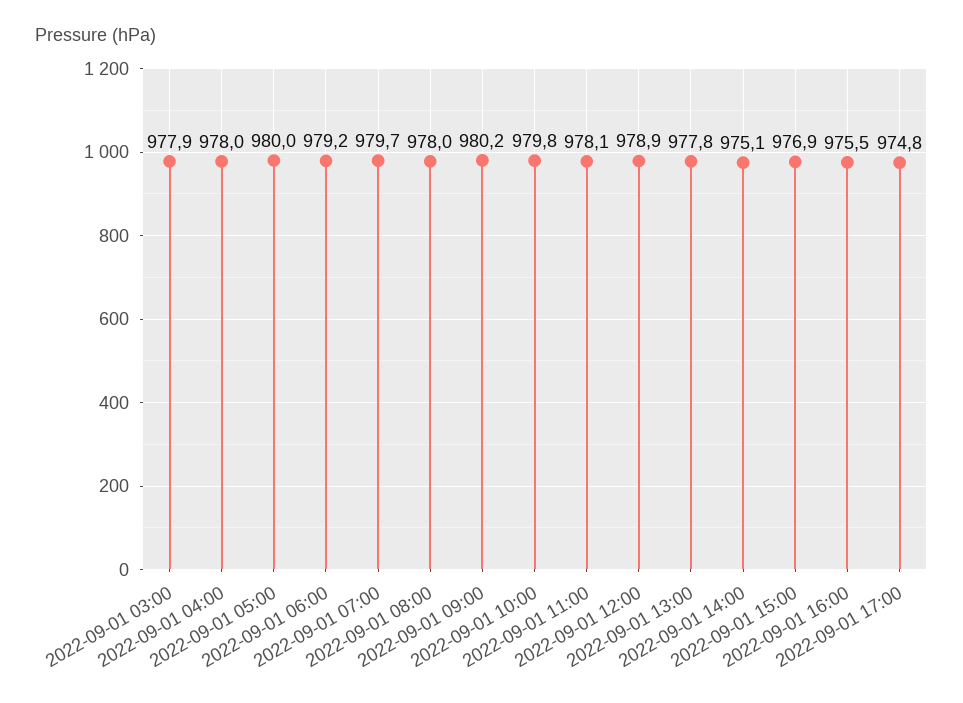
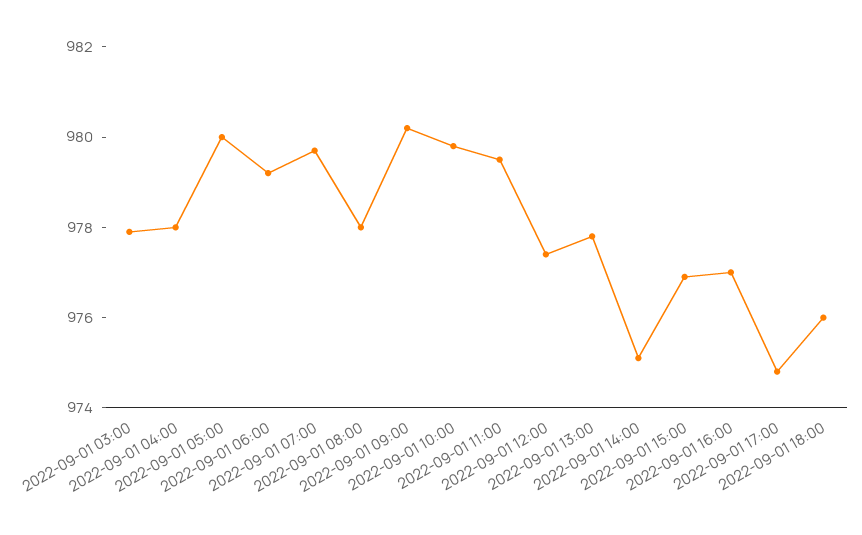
2022-09-01 11:00: 978.1 -> 979.5
2022-09-01 12:00: 978.9 -> 977.5
2022-09-01 16:00: 975.5 -> 977
2022-09-01 18:00: none -> 976

